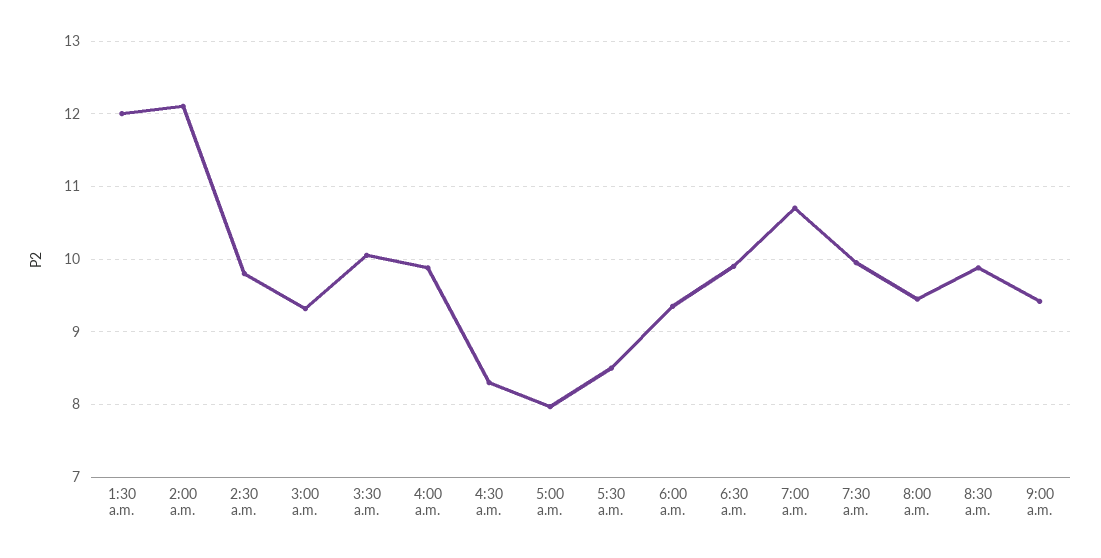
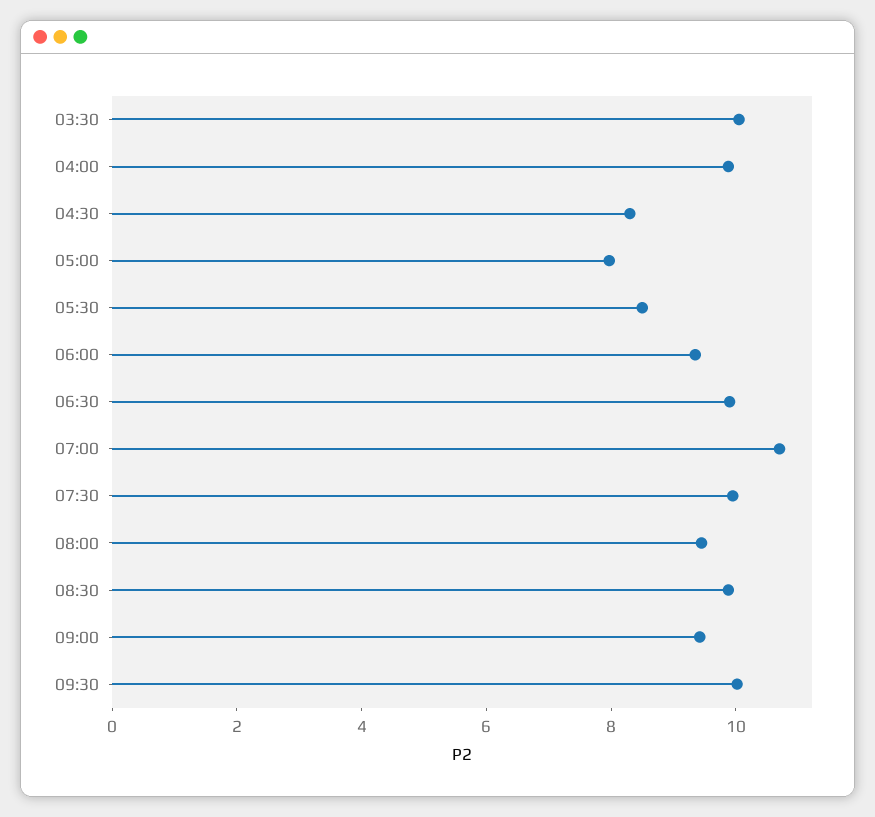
1:30 a.m.: 12 -> none
2:00 a.m.: 12.1 -> none
2:30 a.m.: 9.8 -> none
3:00 a.m.: 9.3 -> none
09:30: none -> 10

